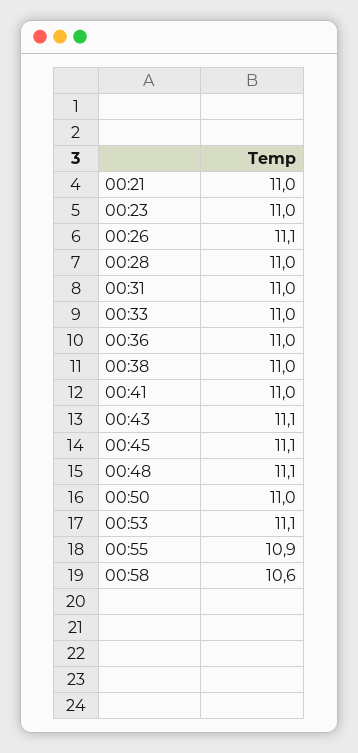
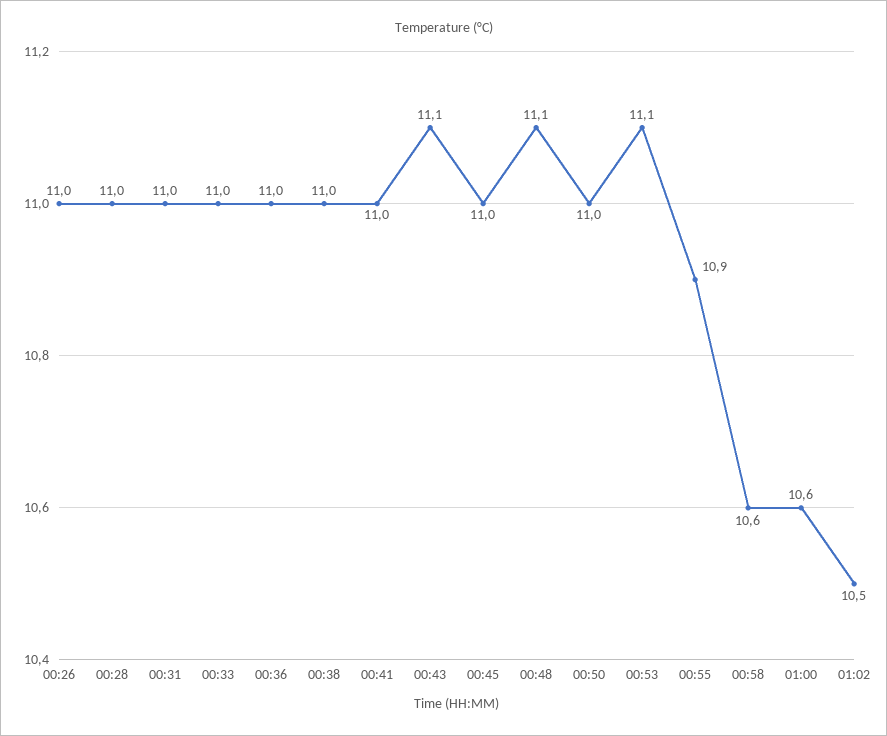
00:21: 11 -> none
00:23: 11 -> none
00:26: 11.1 -> 11
00:45: 11.1 -> 11
01:00: none -> 10.6
01:02: none -> 10.5

